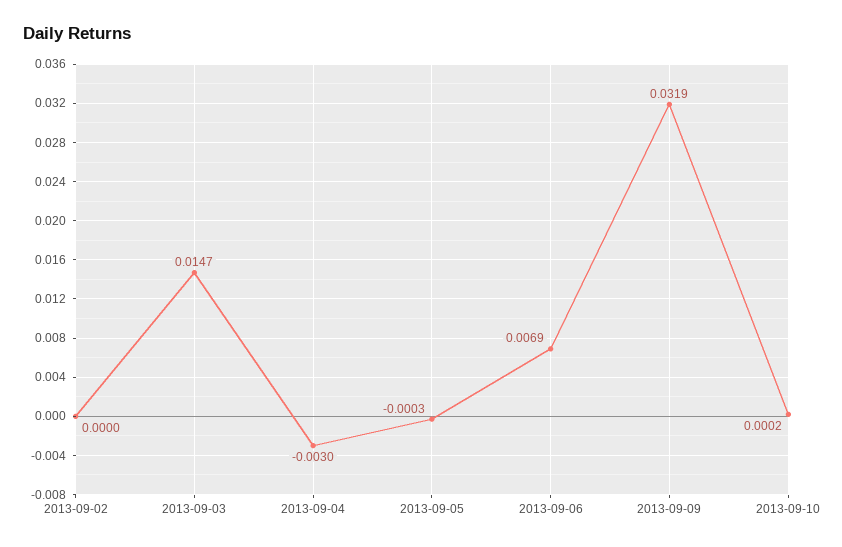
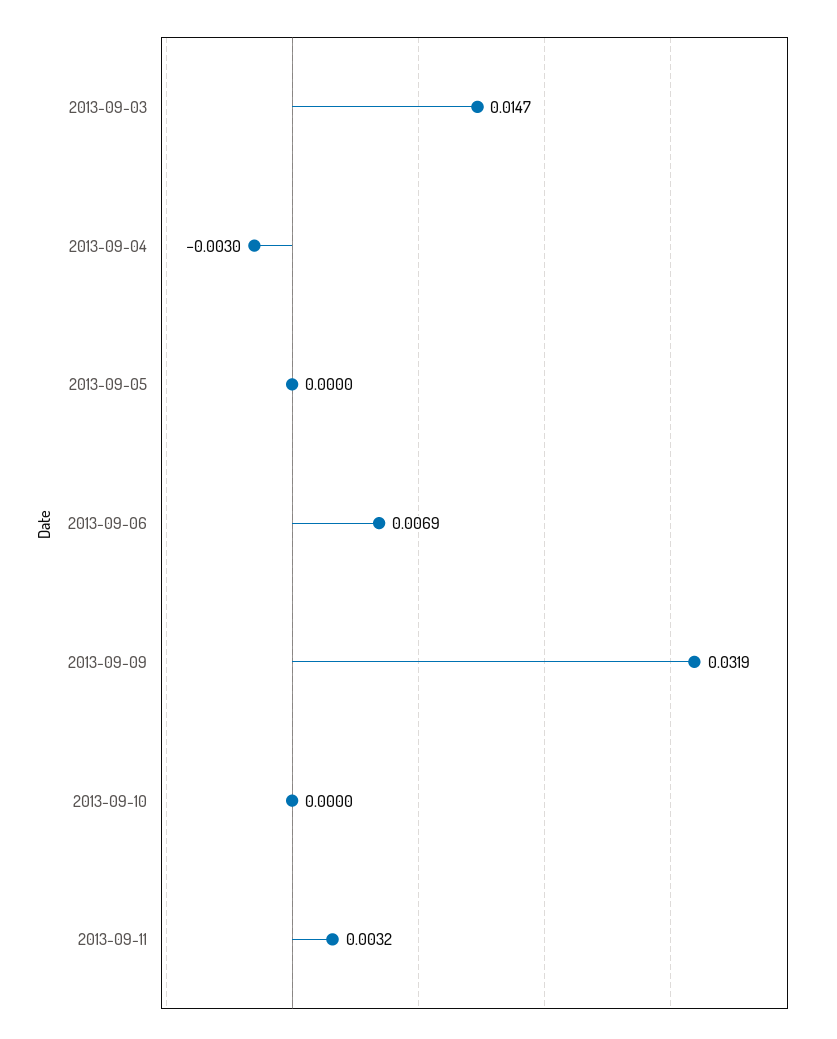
2013-09-02: 0 -> none
2013-09-05: -0.0003 -> 0
2013-09-10: 0.0002 -> 0
2013-09-11: none -> 0.0032

